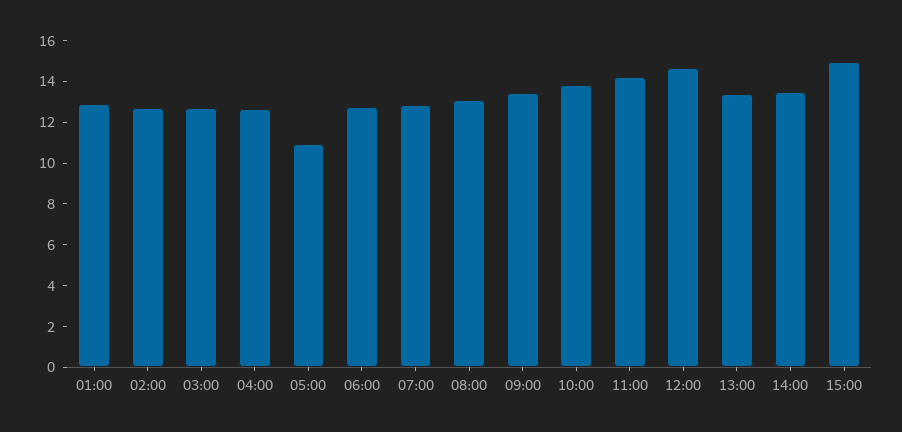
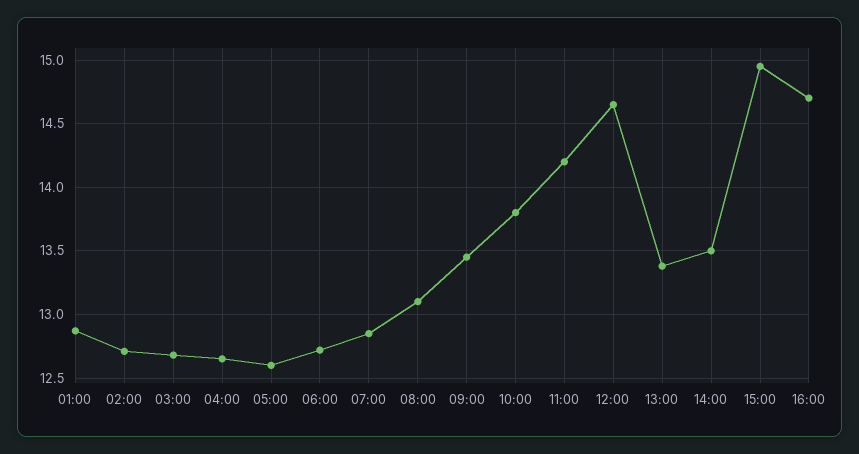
05:00: 11 -> 12.6
16:00: none -> 14.7

